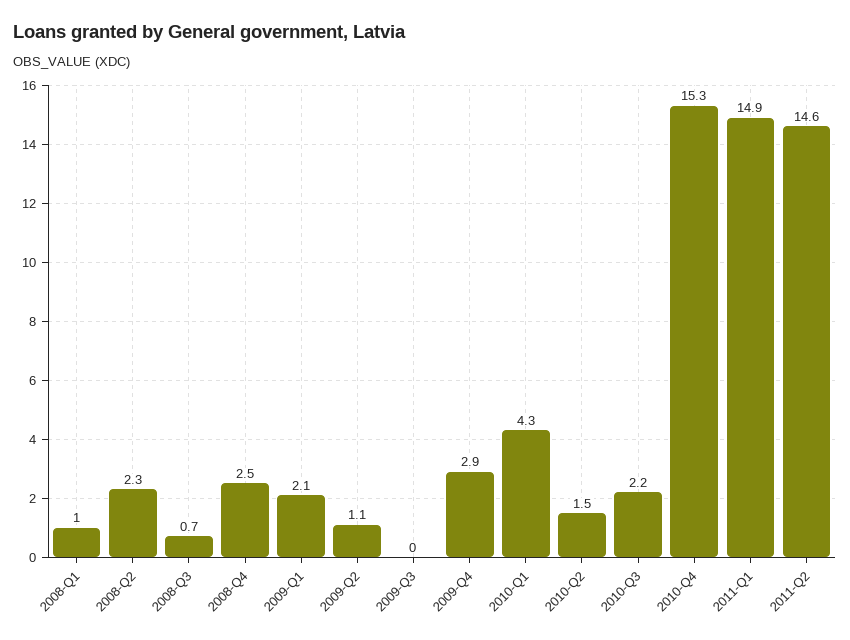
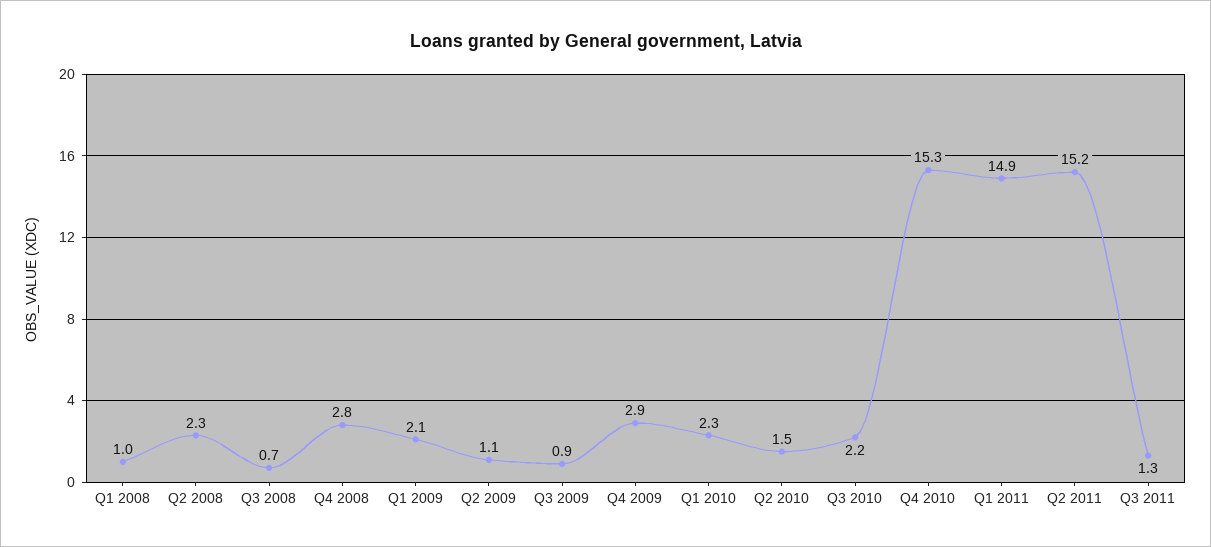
2008-Q4: 2.5 -> 2.8
2009-Q3: 0 -> 0.9
2010-Q1: 4.3 -> 2.3
2011-Q2: 14.6 -> 15.2
Q3 2011: none -> 1.3

